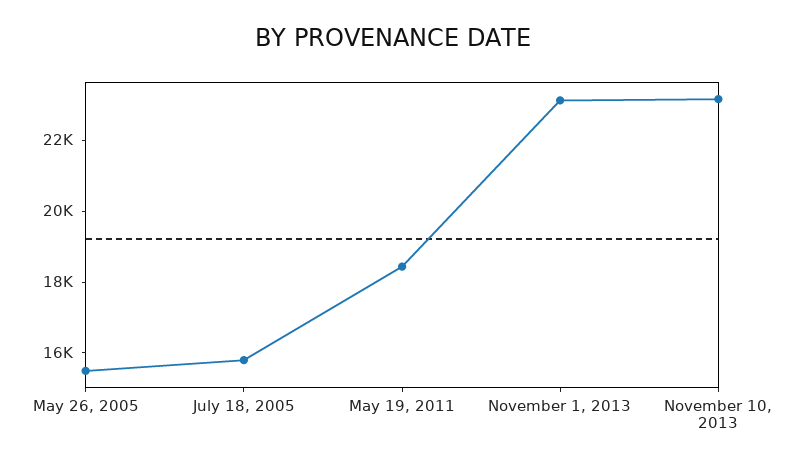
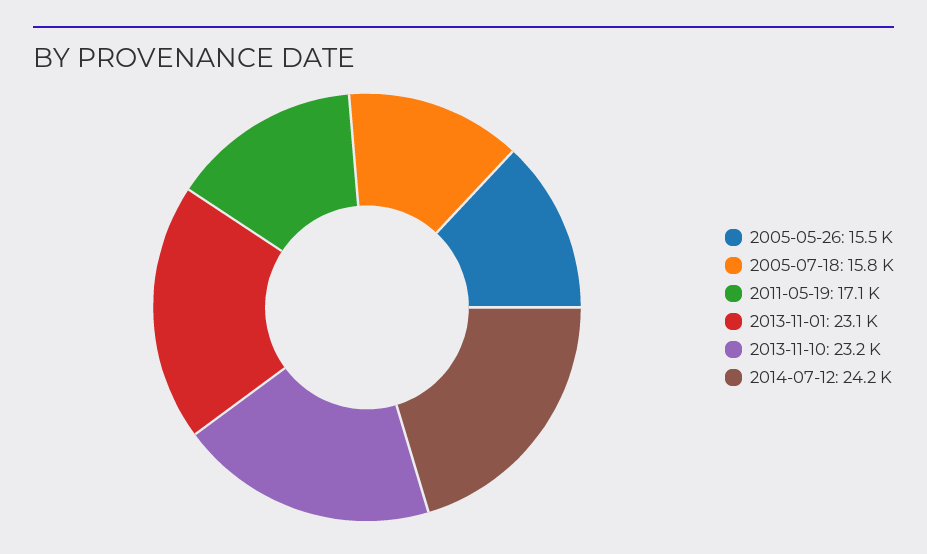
May 19, 2011: 18500 -> 17100
2014-07-12: none -> 24200

